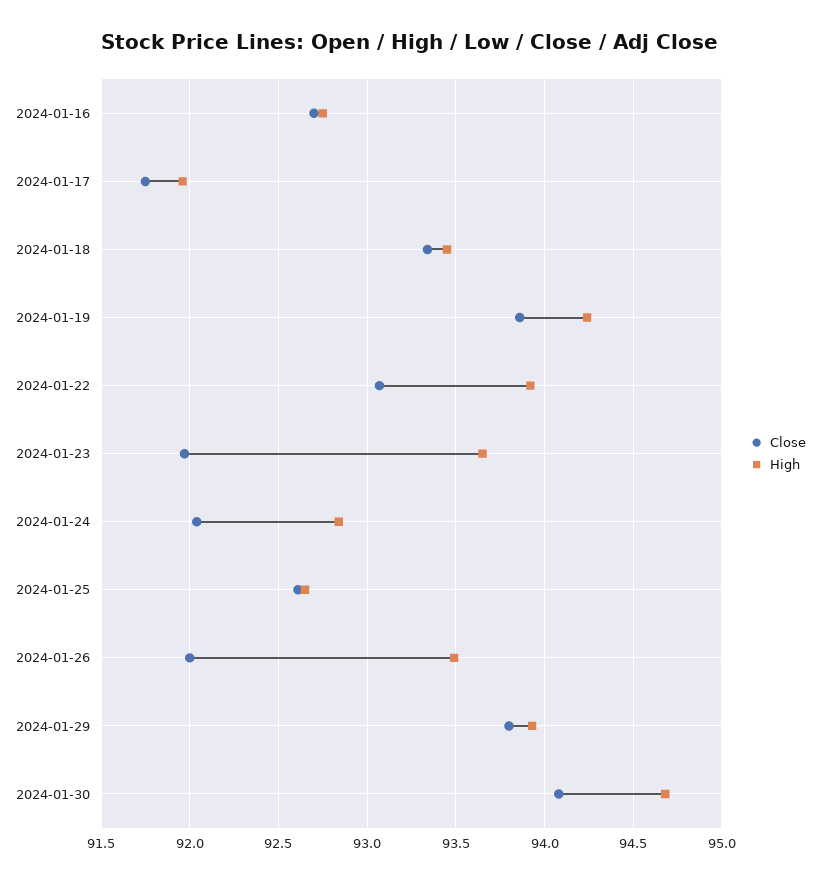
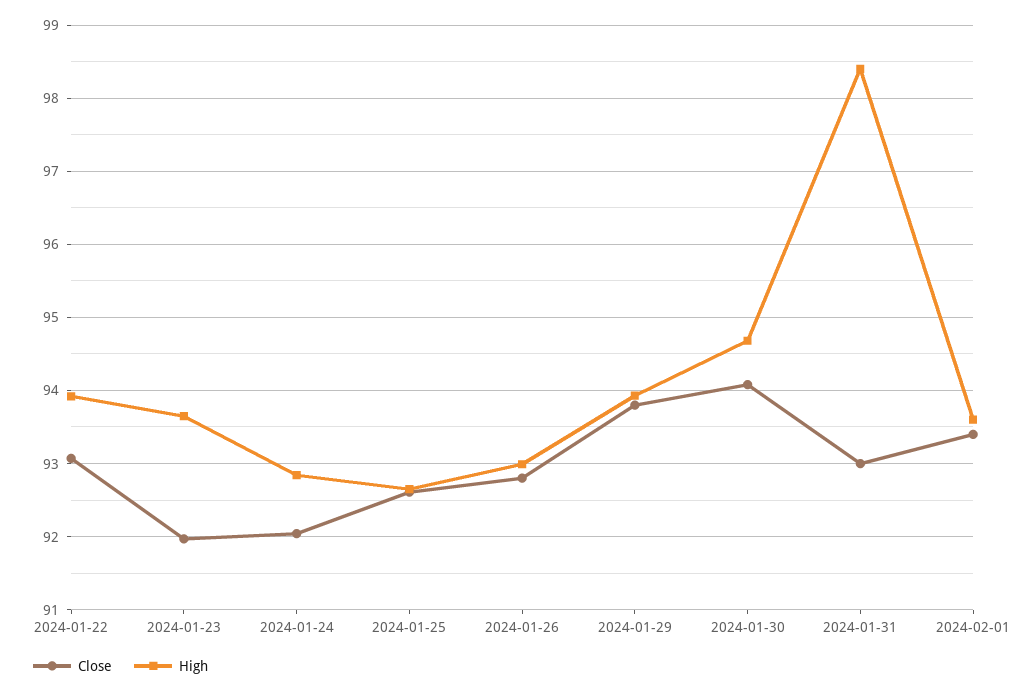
Close, 2024-01-16: 92.7 -> none
High, 2024-01-16: 92.75 -> none
Close, 2024-01-17: 91.75 -> none
High, 2024-01-17: 91.95 -> none
Close, 2024-01-18: 93.35 -> none
High, 2024-01-18: 93.45 -> none
Close, 2024-01-19: 93.85 -> none
High, 2024-01-19: 94.25 -> none
Close, 2024-01-26: 92 -> 92.8
High, 2024-01-26: 93.5 -> 93
Close, 2024-01-31: none -> 93
High, 2024-01-31: none -> 98.4
Close, 2024-02-01: none -> 93.4
High, 2024-02-01: none -> 93.6

